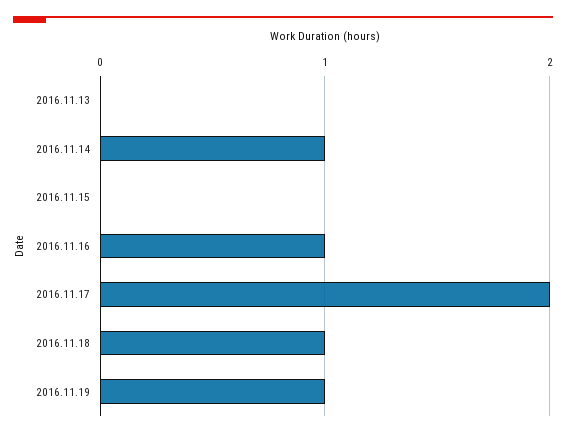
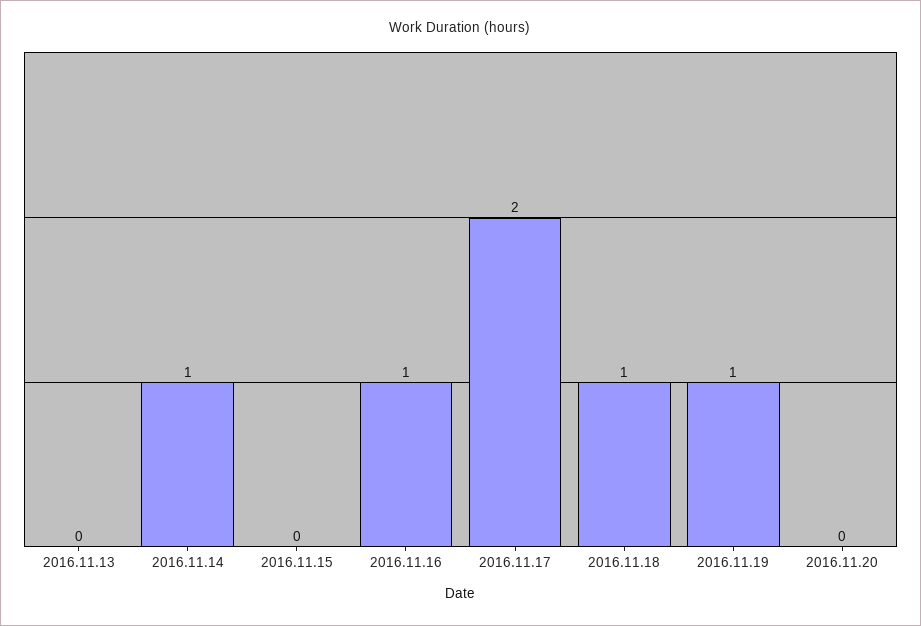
2016.11.20: none -> 0

